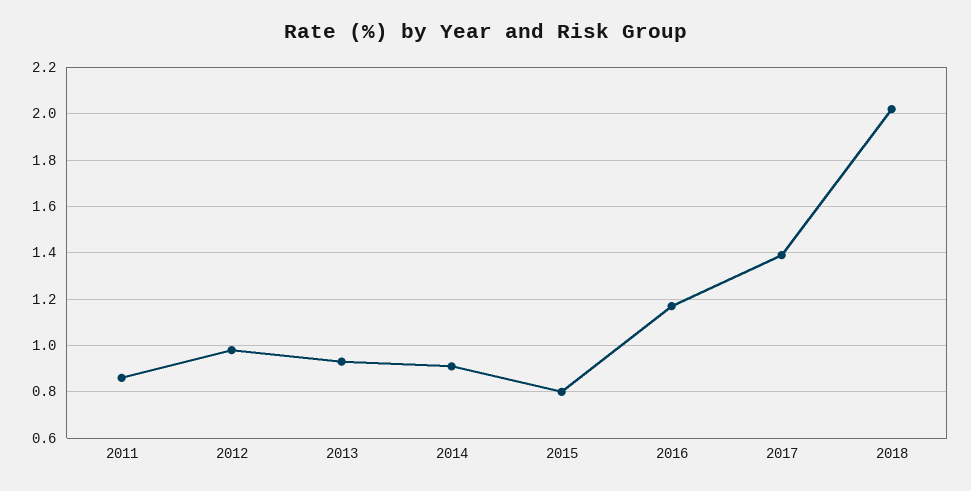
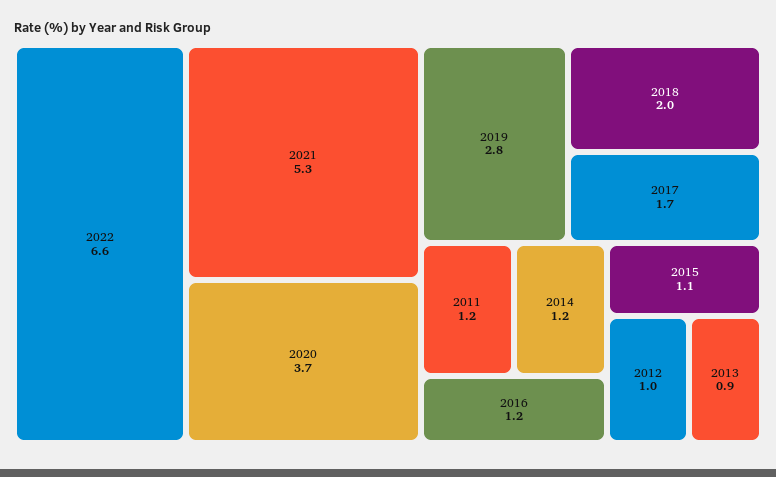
2011: 0.85 -> 1.2
2014: 0.9 -> 1.2
2015: 0.8 -> 1.1
2017: 1.4 -> 1.7
2022: none -> 6.6
2021: none -> 5.3
2020: none -> 3.7
2019: none -> 2.8

